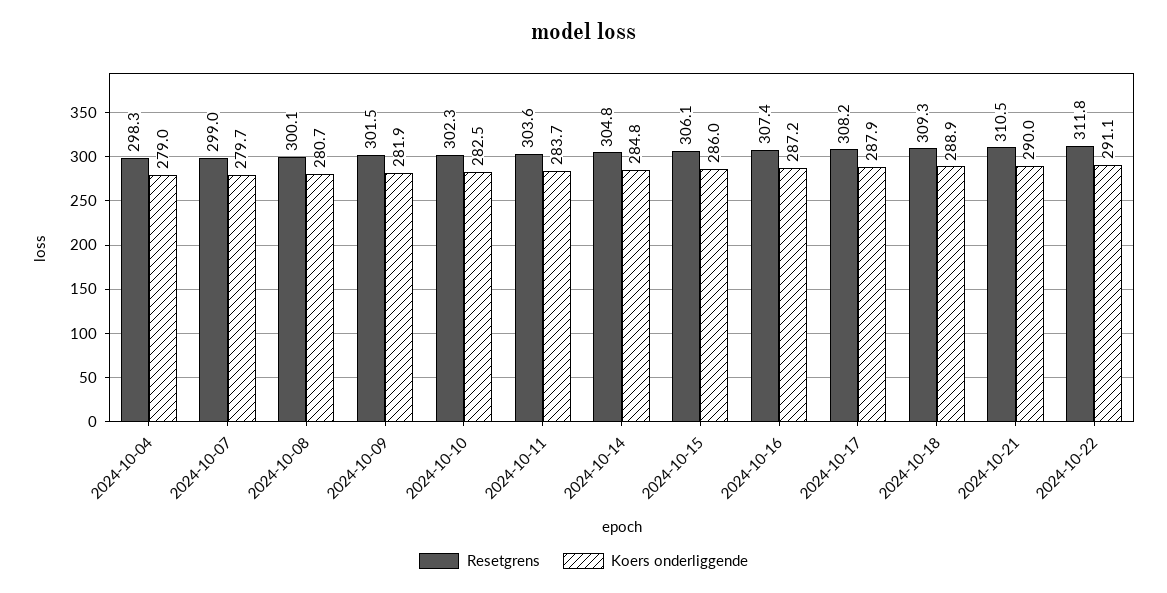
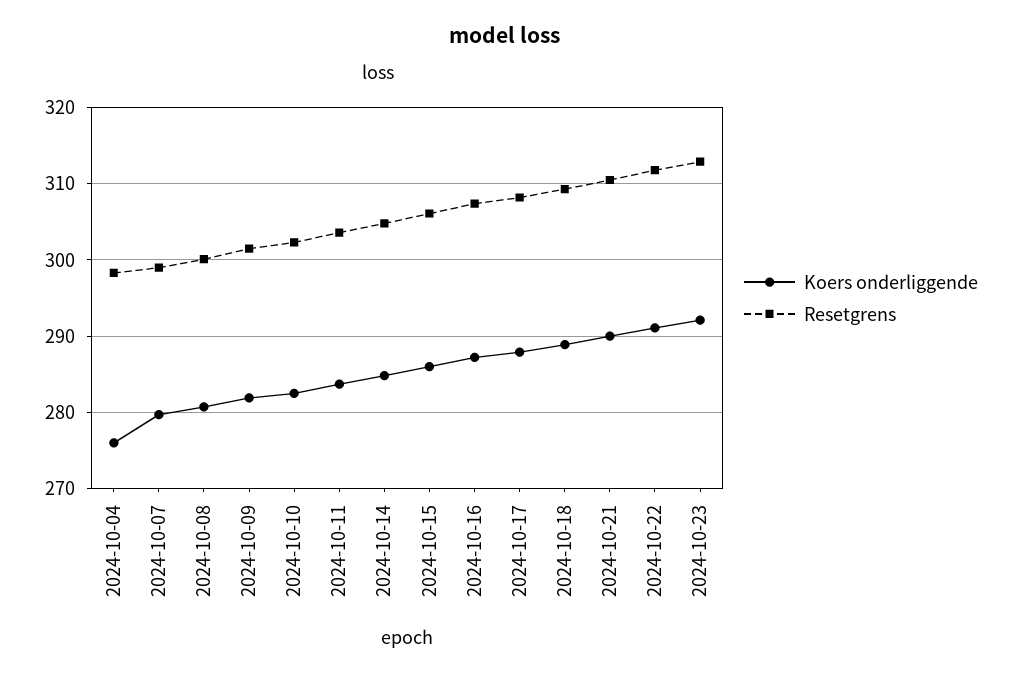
Koers onderliggende, 2024-10-04: 279 -> 276
Koers onderliggende, 2024-10-23: none -> 292
Resetgrens, 2024-10-23: none -> 313

